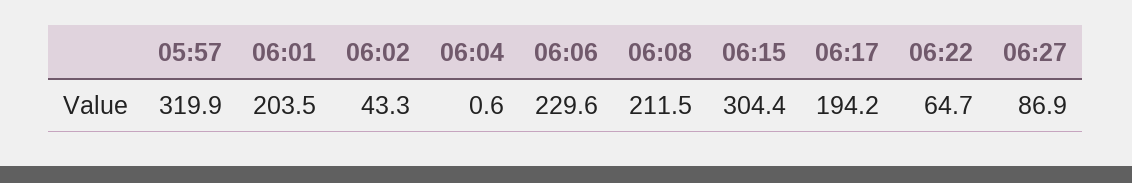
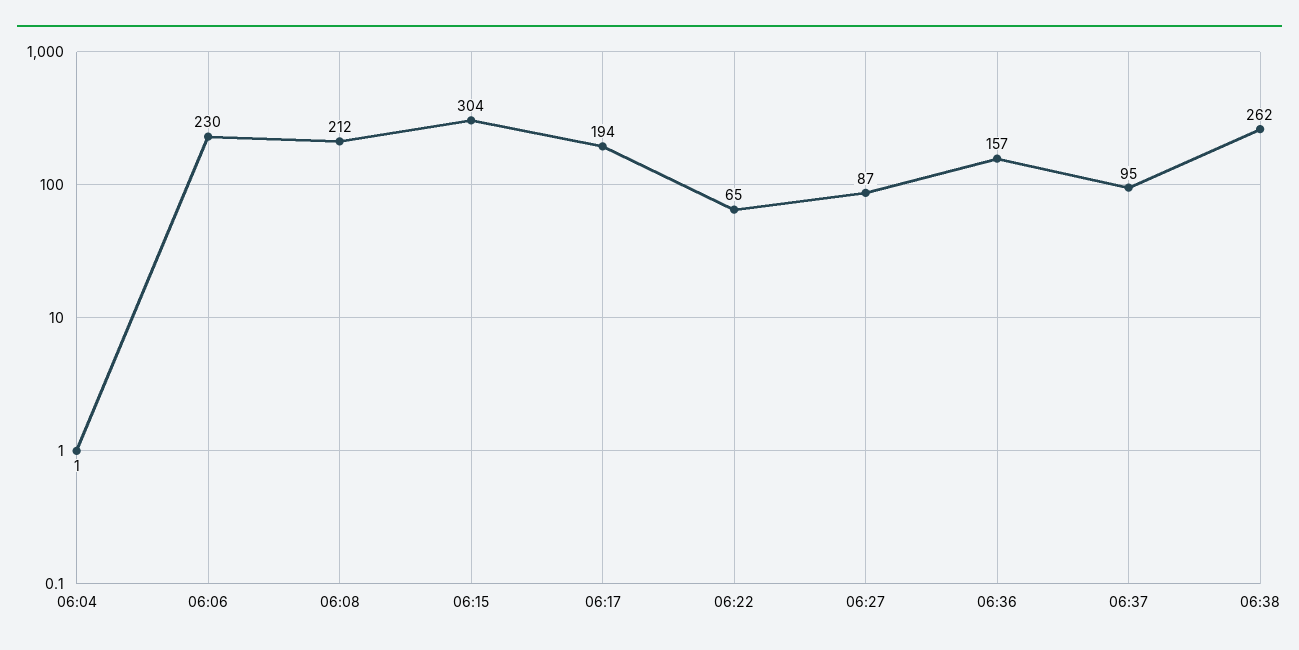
05:57: 319.9 -> none
06:01: 203.5 -> none
06:02: 43.3 -> none
06:36: none -> 157
06:37: none -> 95
06:38: none -> 262

